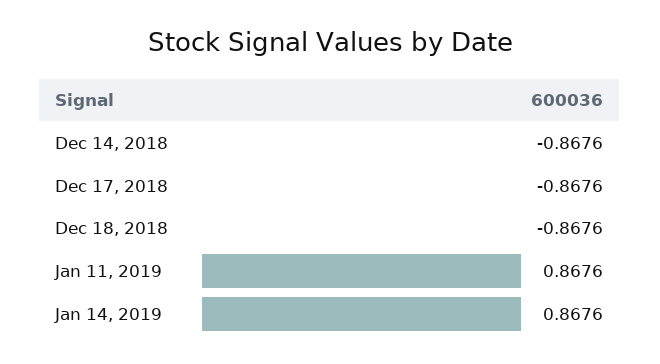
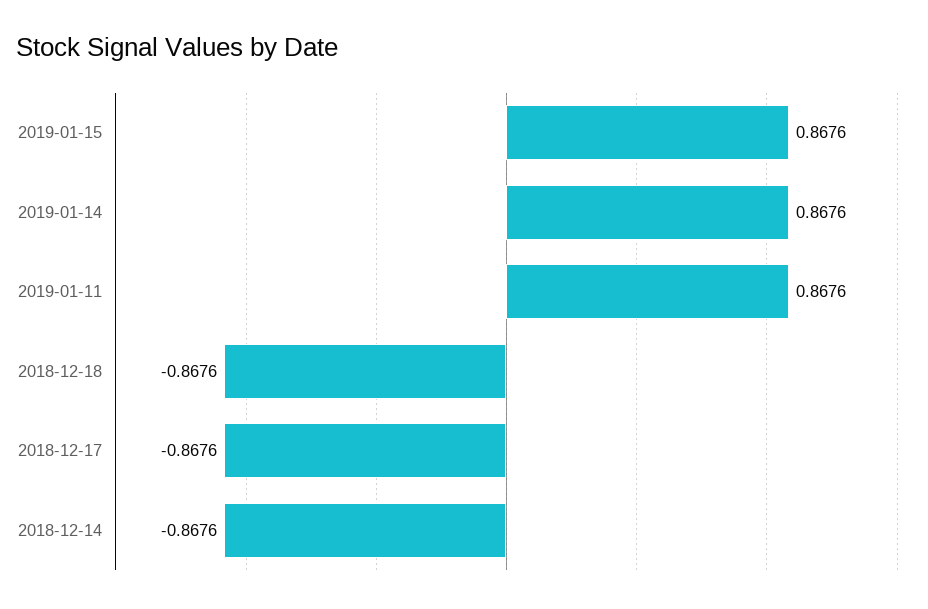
2019-01-15: none -> 0.8676

